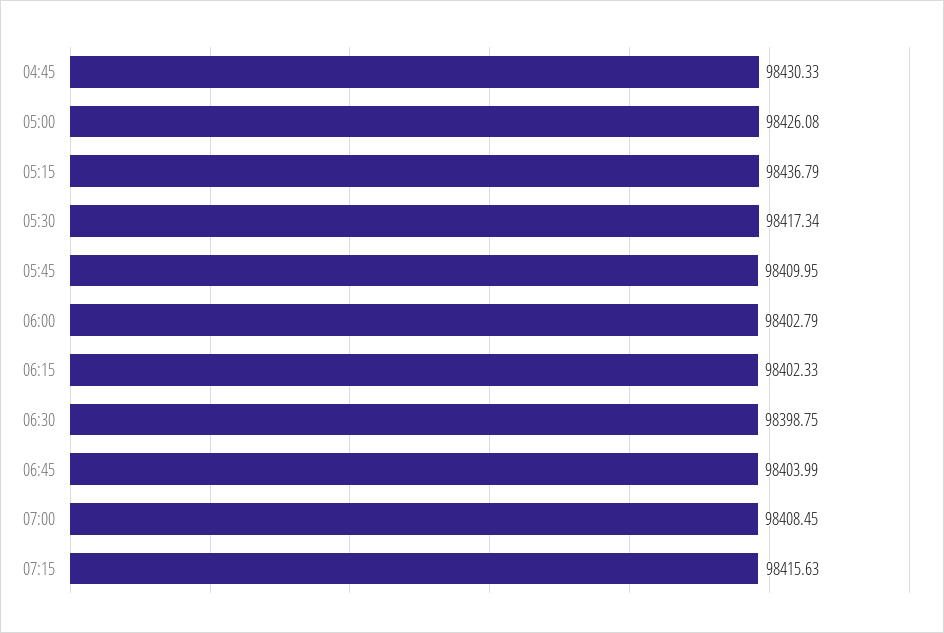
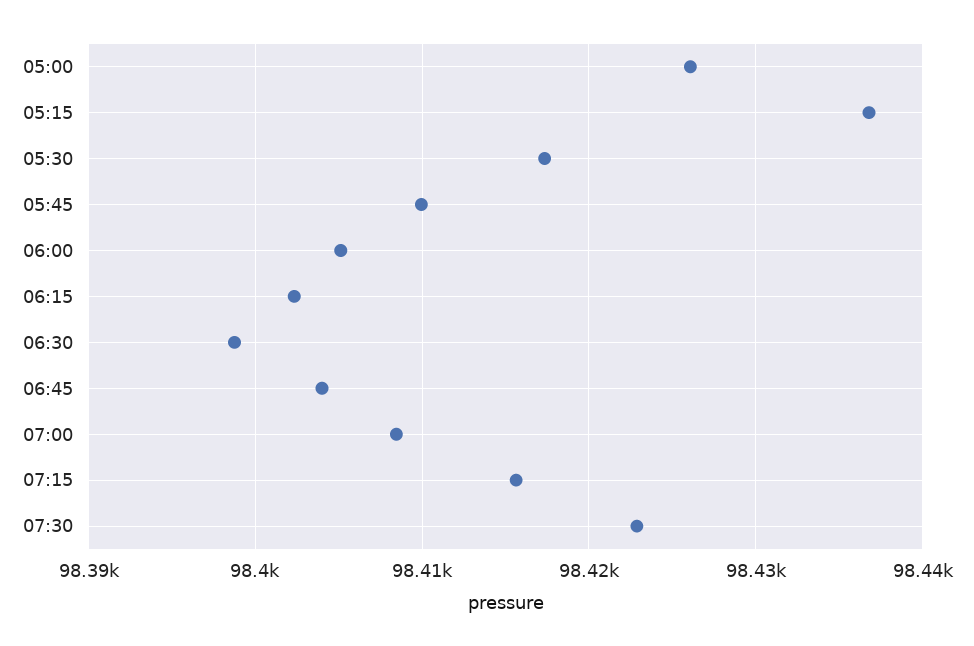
04:45: 98430.33 -> none
06:00: 98402.79 -> 98405
07:30: none -> 98423

